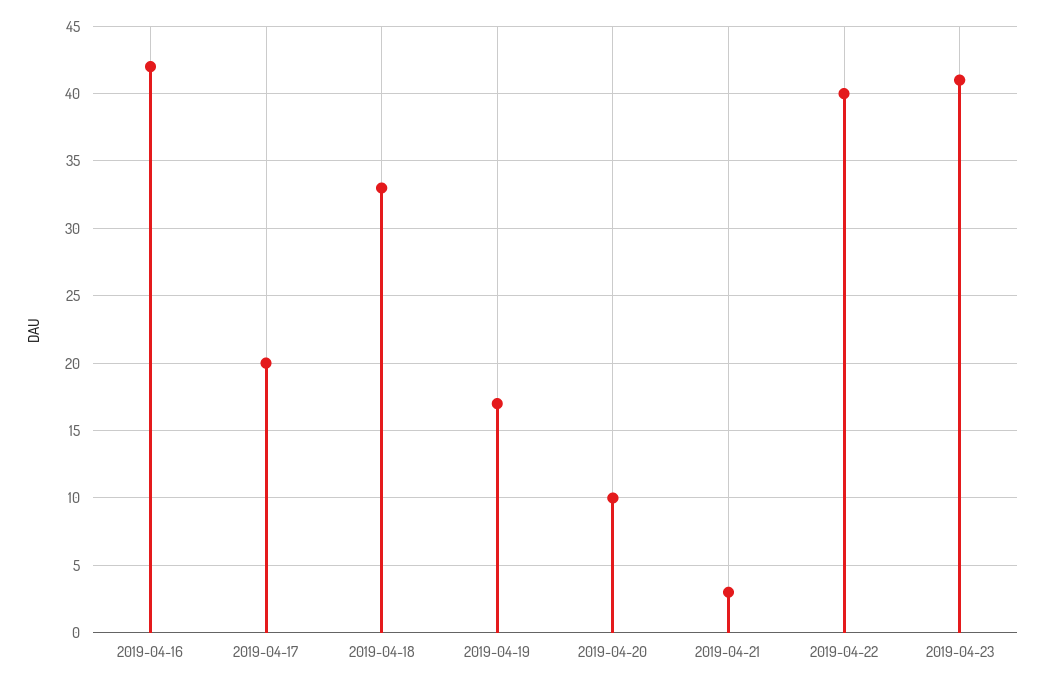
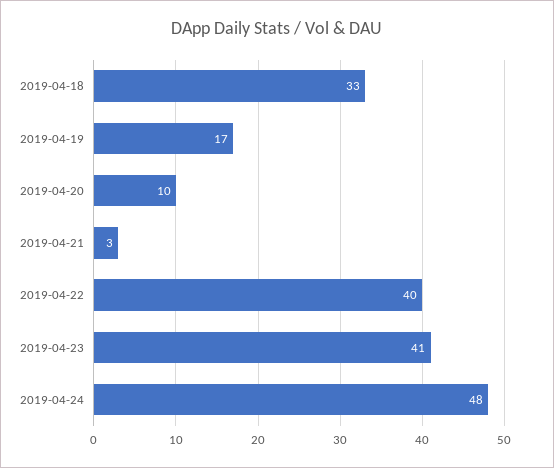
2019-04-16: 42 -> none
2019-04-17: 20 -> none
2019-04-24: none -> 48

